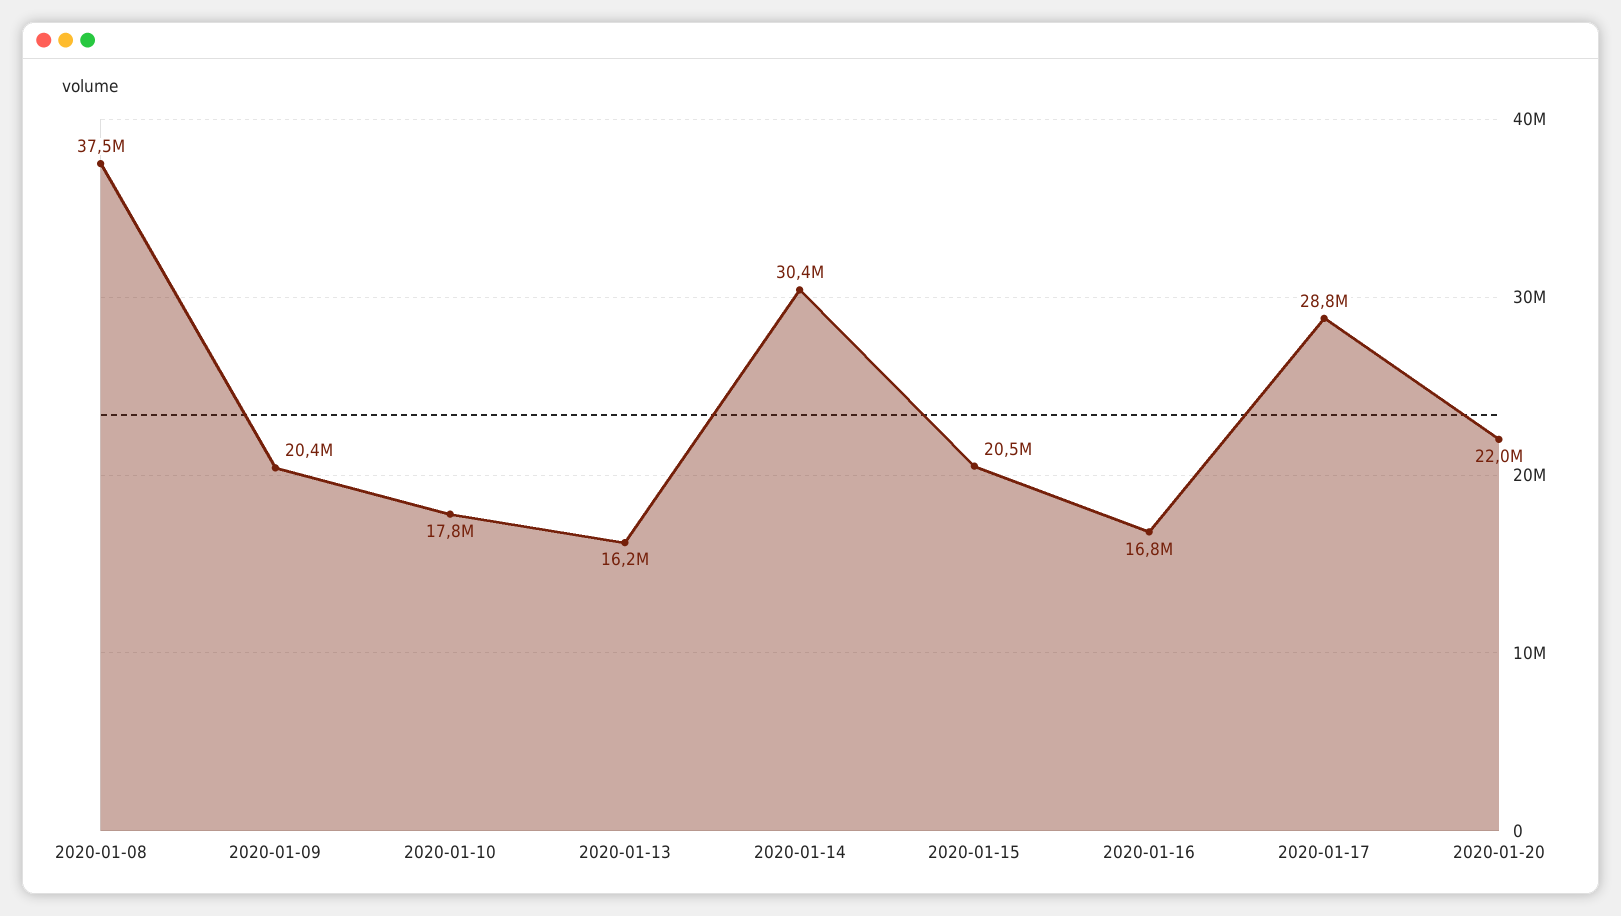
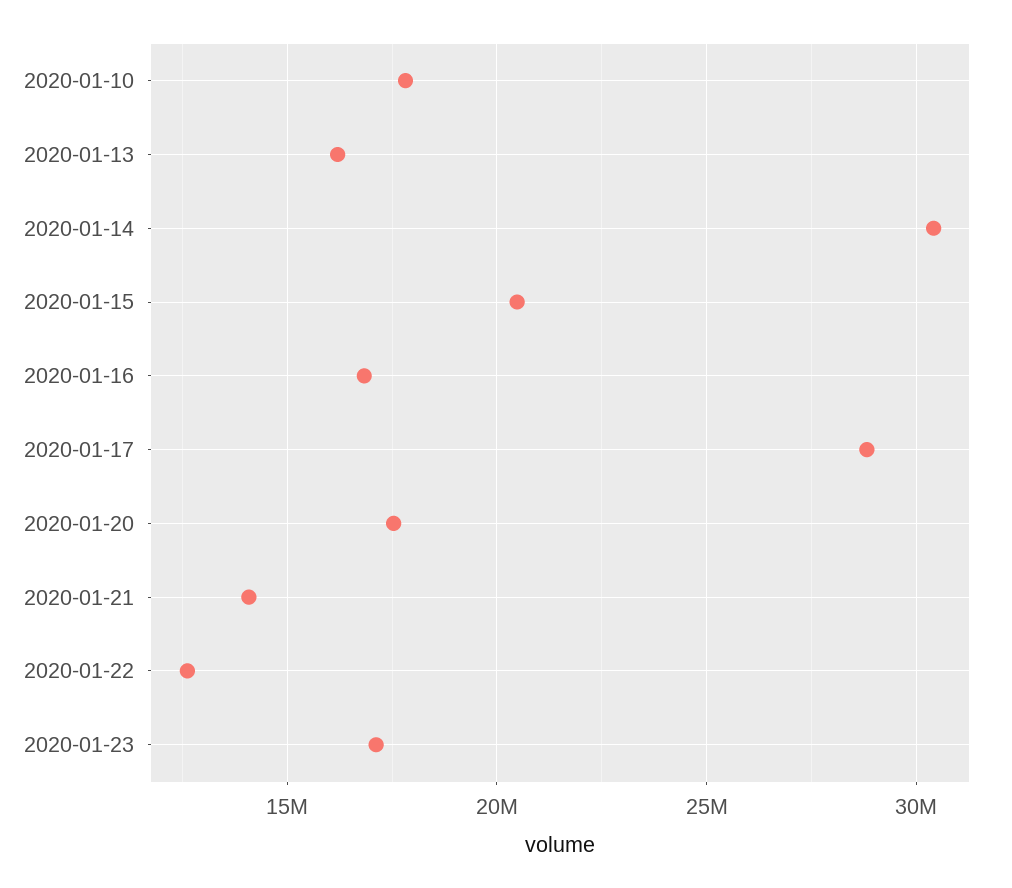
2020-01-08: 37500000 -> none
2020-01-09: 20400000 -> none
2020-01-20: 22000000 -> 17500000
2020-01-21: none -> 14000000
2020-01-22: none -> 12500000
2020-01-23: none -> 17000000

